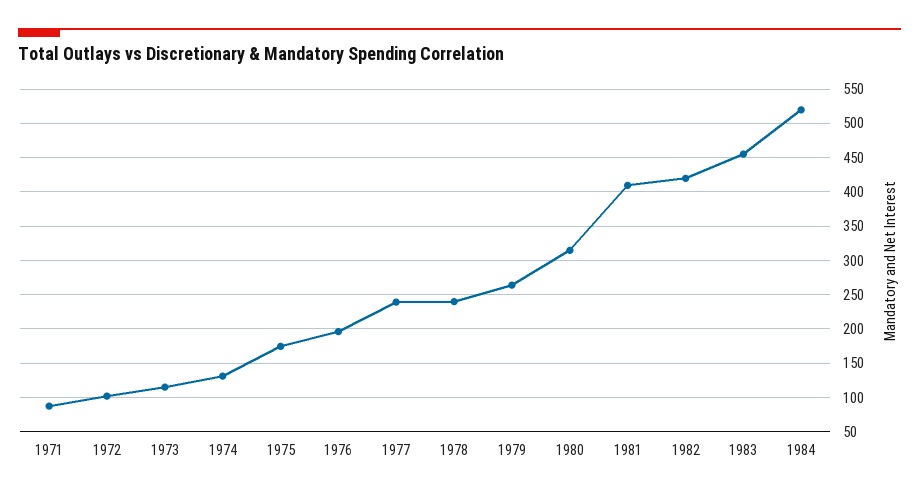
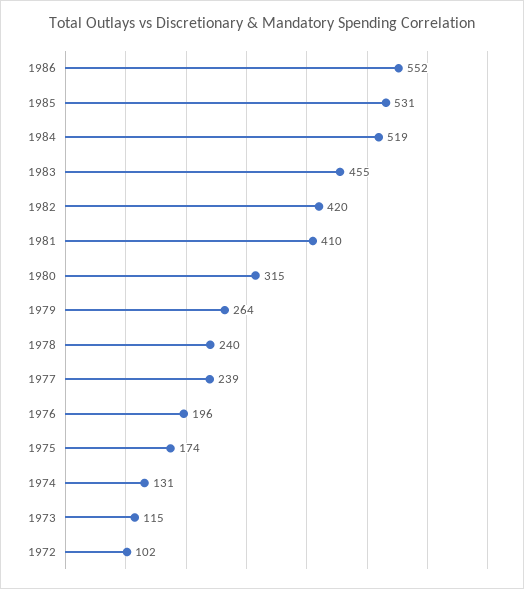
1971: 90 -> none
1986: none -> 552
1985: none -> 531

